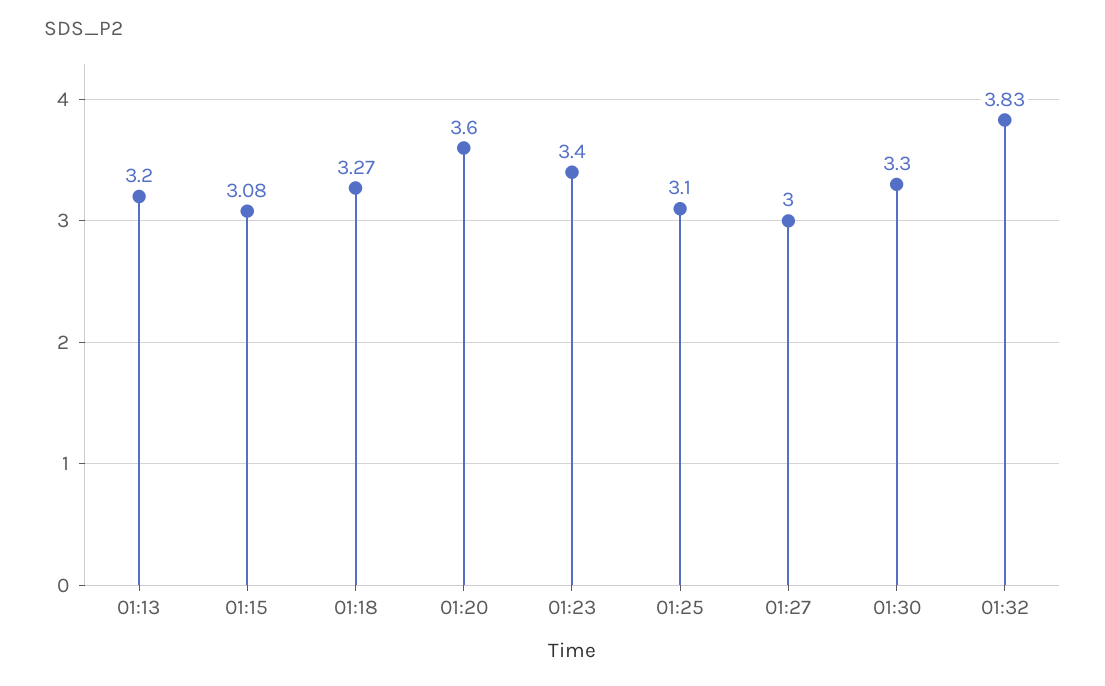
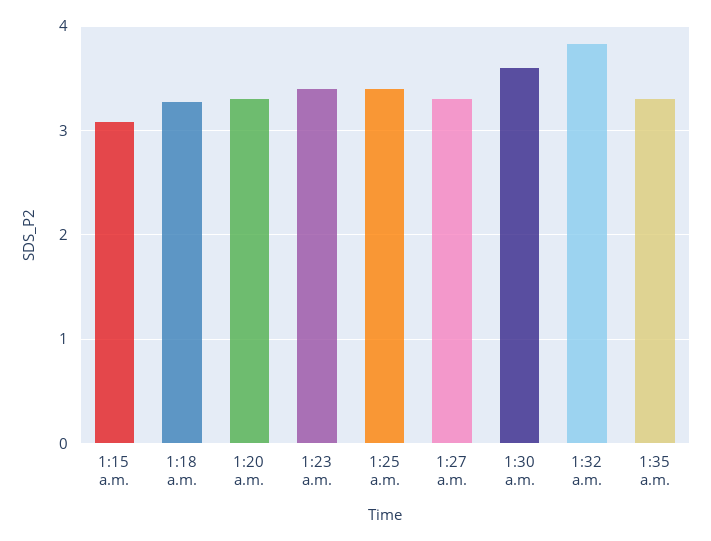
01:13: 3.2 -> none
01:20: 3.6 -> 3.3
01:25: 3.1 -> 3.4
01:27: 3 -> 3.3
01:30: 3.3 -> 3.6
1:35 a.m.: none -> 3.3

